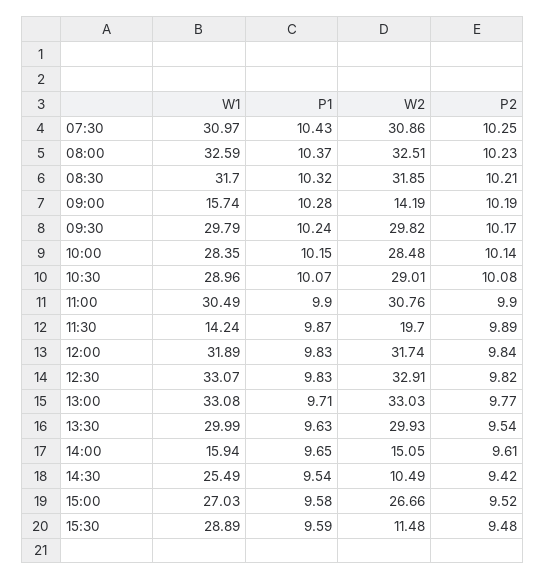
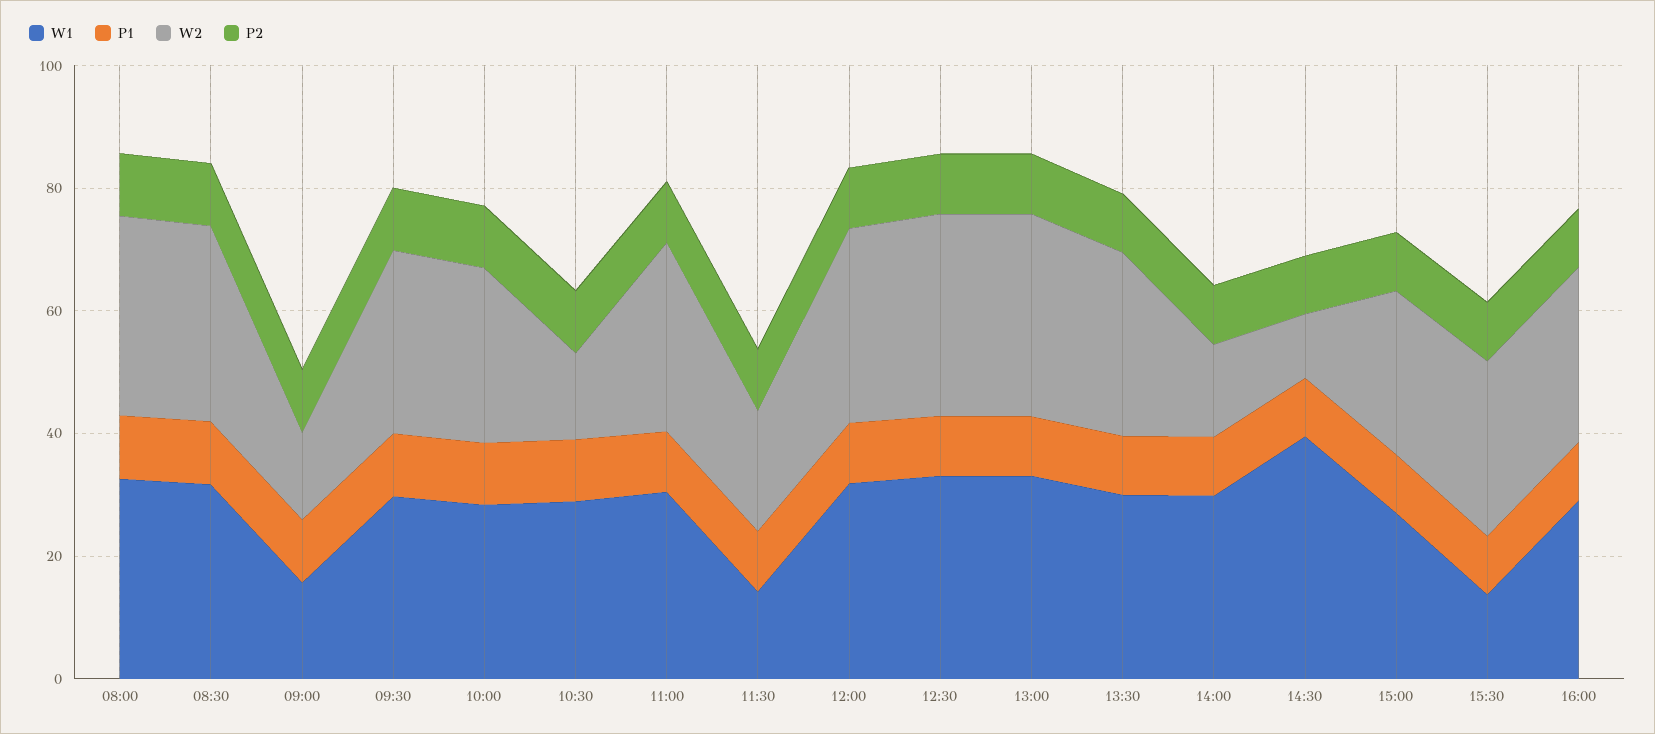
W1, 07:30: 30.97 -> none
P1, 07:30: 10.43 -> none
W2, 07:30: 30.86 -> none
P2, 07:30: 10.25 -> none
W2, 10:30: 29.01 -> 15
W1, 14:00: 15.94 -> 30
W1, 14:30: 25.49 -> 40
W1, 15:30: 28.89 -> 15
W2, 15:30: 11.48 -> 30
W1, 16:00: none -> 30
P1, 16:00: none -> 10
W2, 16:00: none -> 30
P2, 16:00: none -> 10

